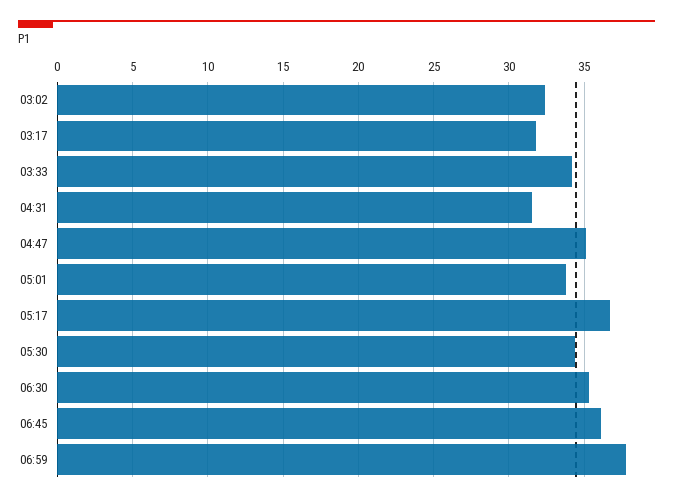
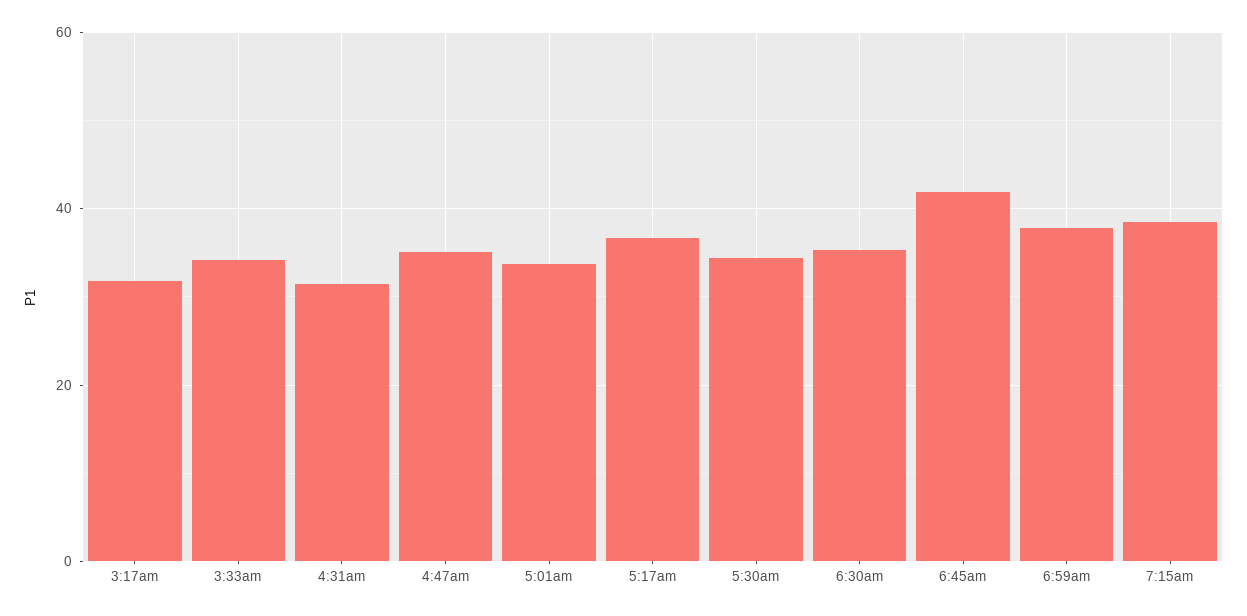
03:02: 32.5 -> none
06:45: 36 -> 42
7:15am: none -> 38

